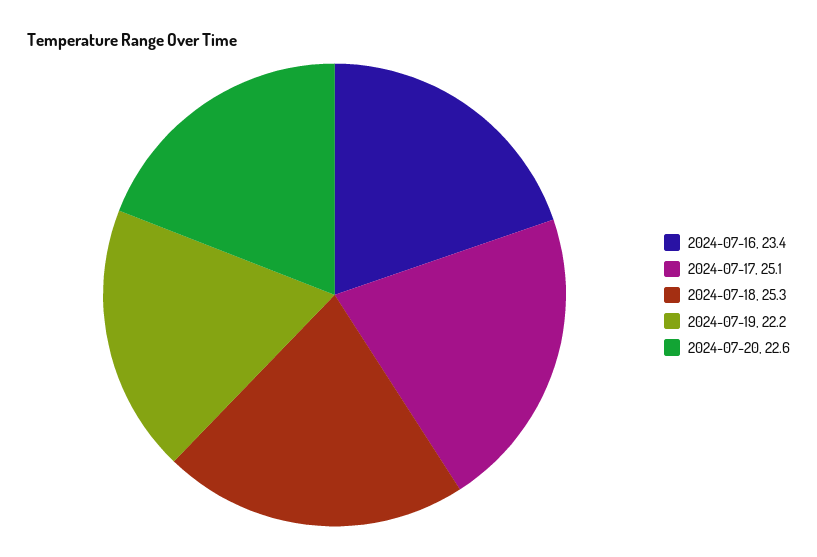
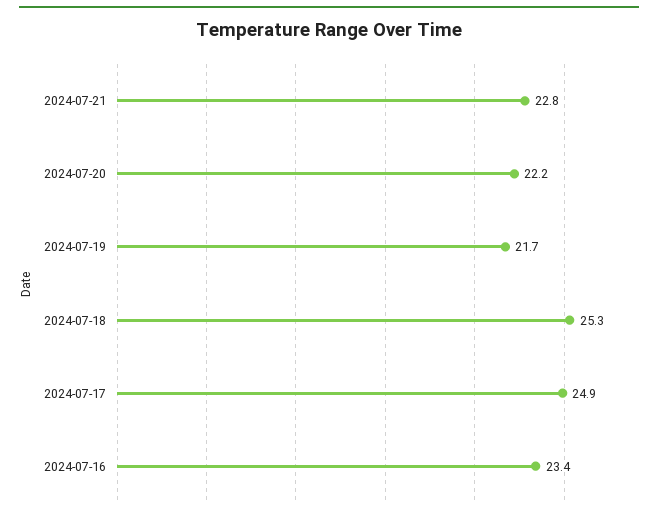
2024-07-17: 25.1 -> 24.9
2024-07-19: 22.2 -> 21.7
2024-07-20: 22.6 -> 22.2
2024-07-21: none -> 22.8

